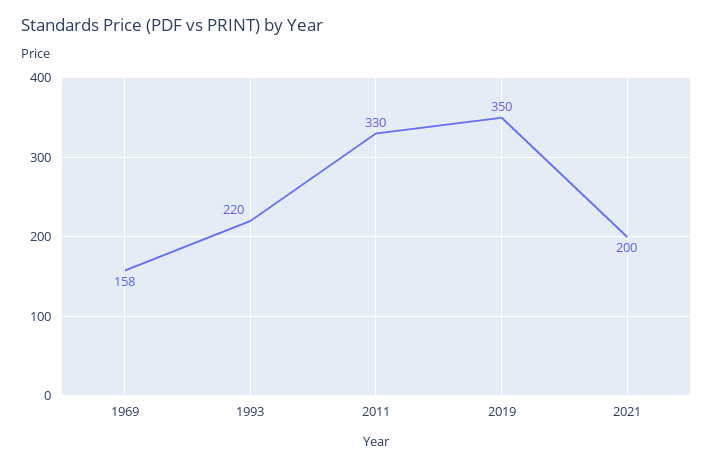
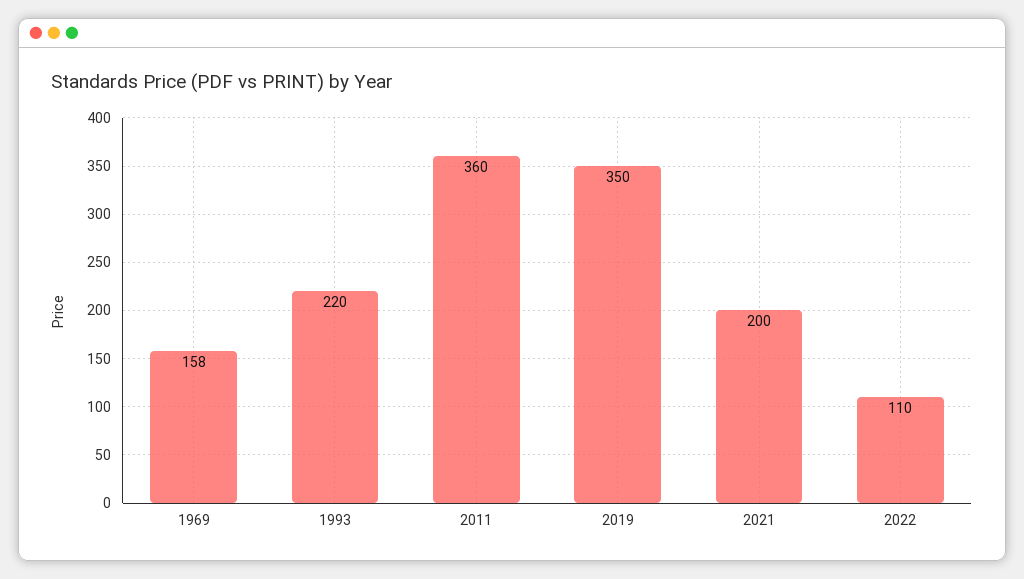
2011: 330 -> 360
2022: none -> 110

